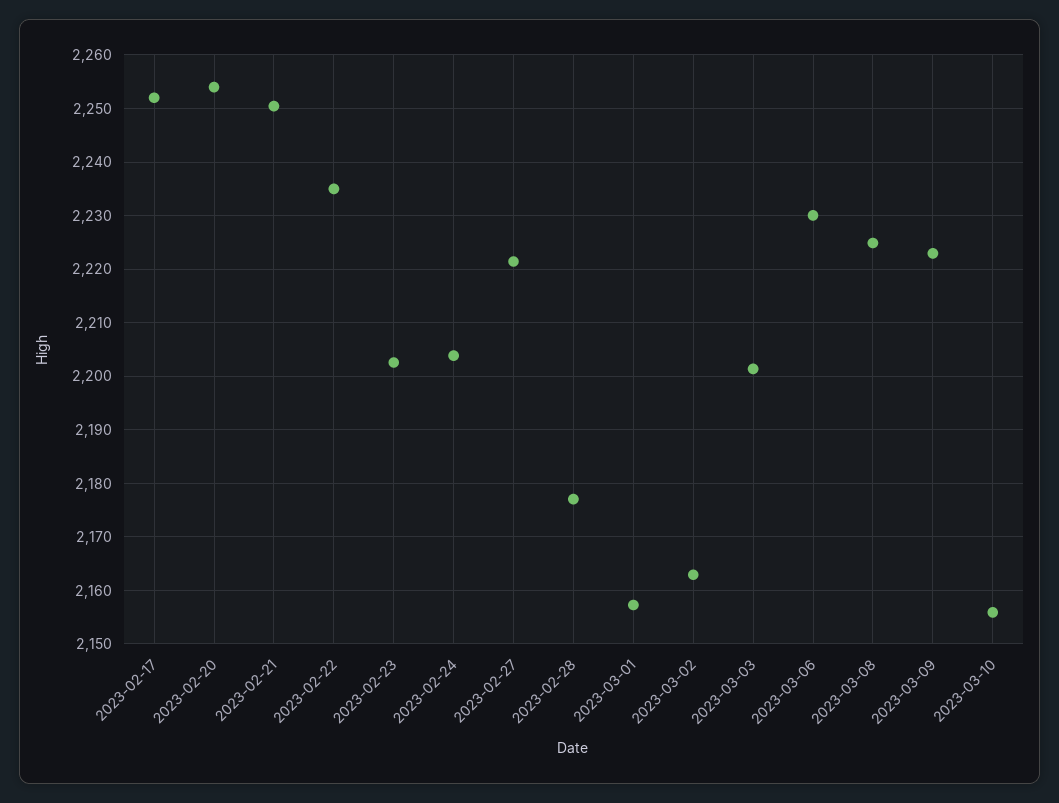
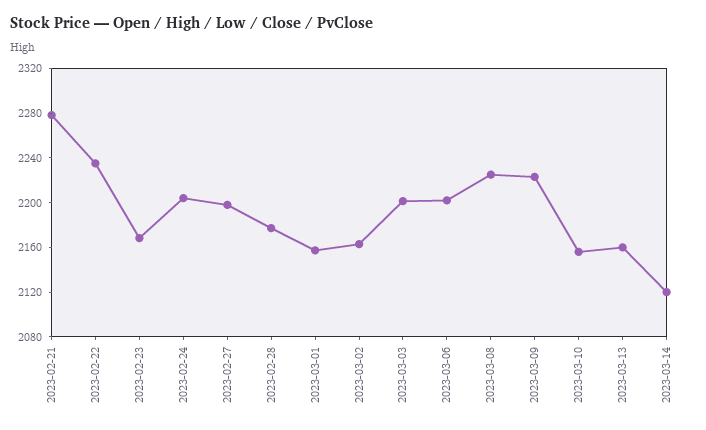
2023-02-17: 2252 -> none
2023-02-20: 2254 -> none
2023-02-21: 2250 -> 2280
2023-02-23: 2202 -> 2170
2023-02-27: 2222 -> 2200
2023-03-06: 2230 -> 2200
2023-03-13: none -> 2160
2023-03-14: none -> 2120

